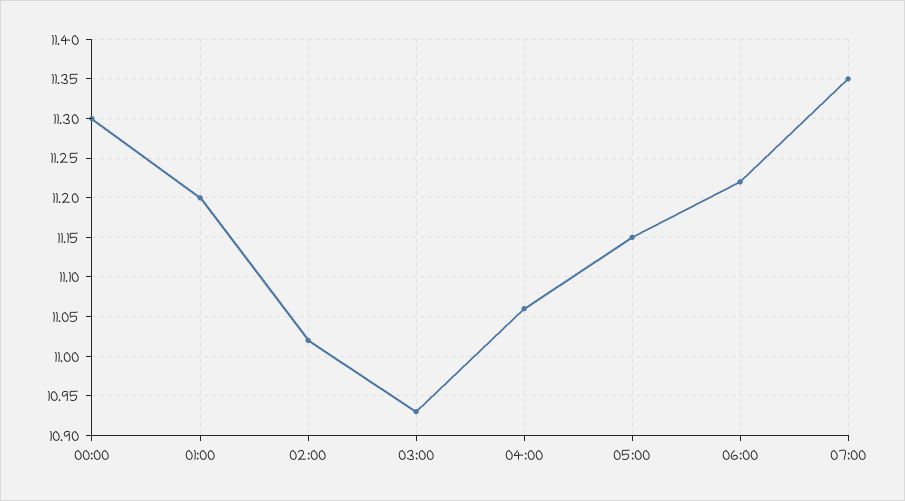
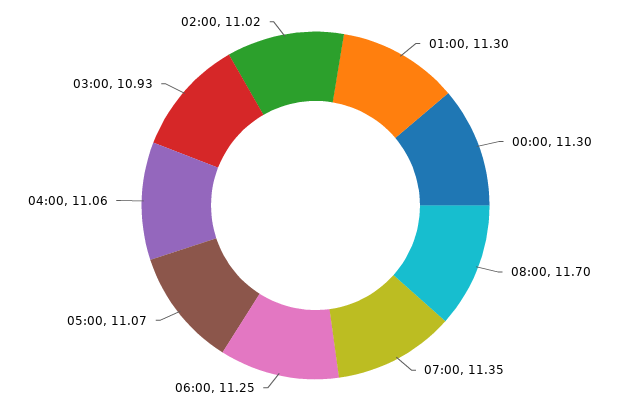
01:00: 11.2 -> 11.3
05:00: 11.15 -> 11.07
06:00: 11.22 -> 11.25
08:00: none -> 11.7

